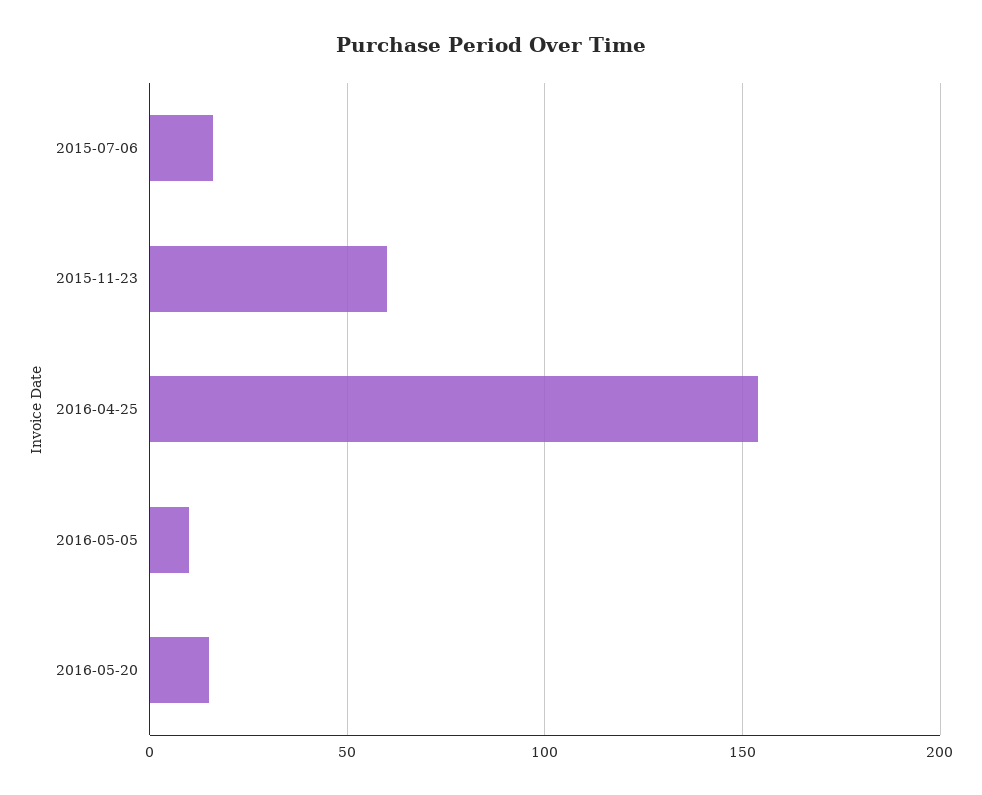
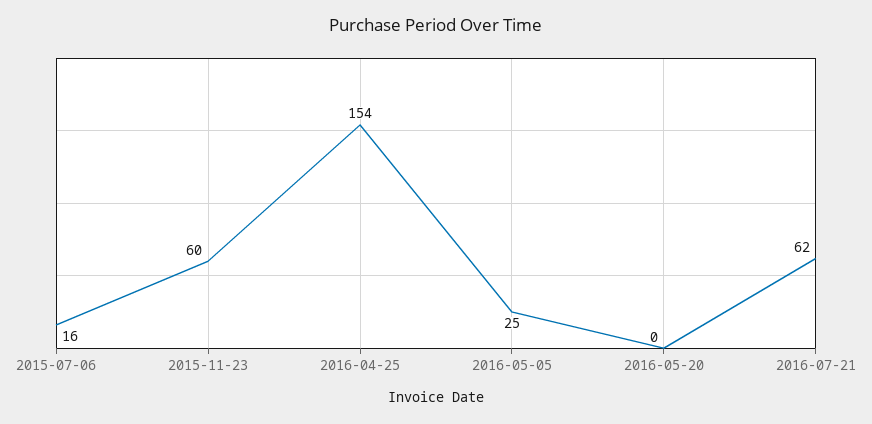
2016-05-05: 10 -> 25
2016-05-20: 15 -> 0
2016-07-21: none -> 62

